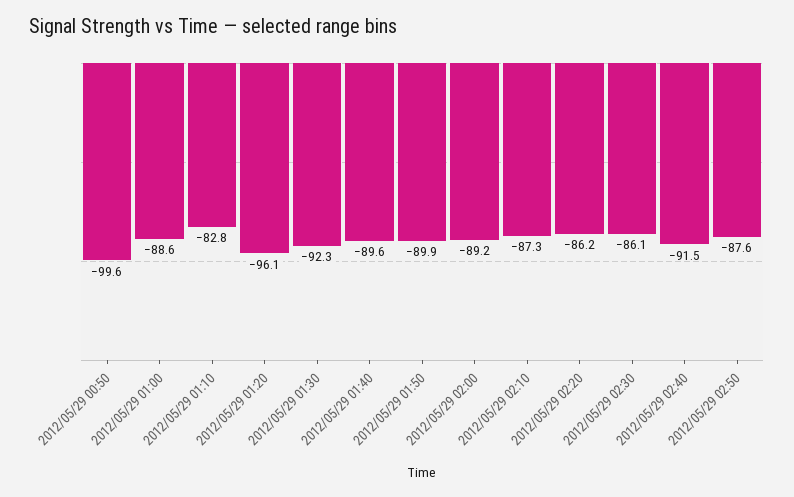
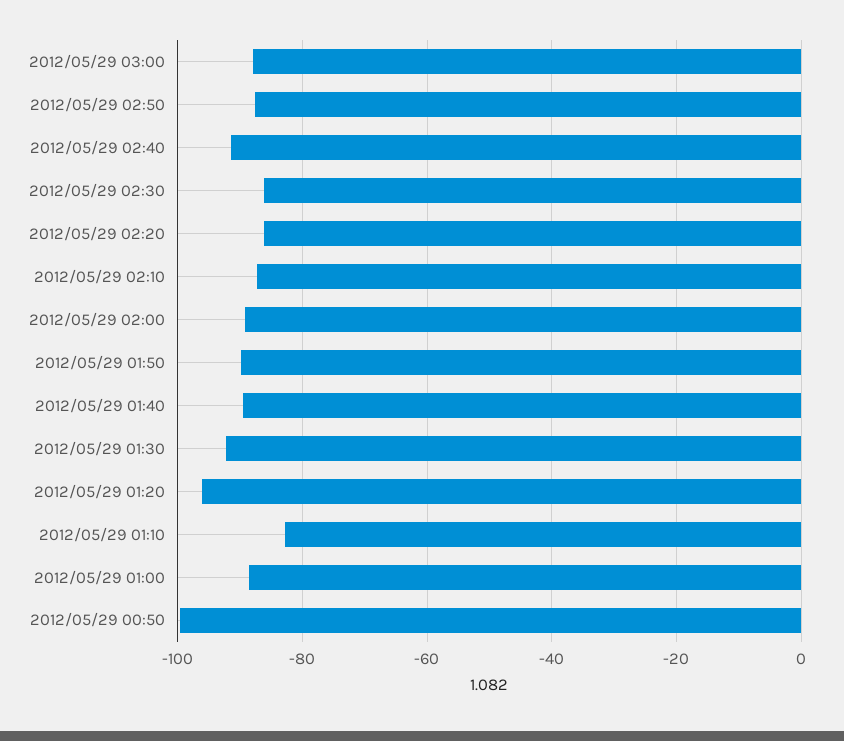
2012/05/29 03:00: none -> -88

